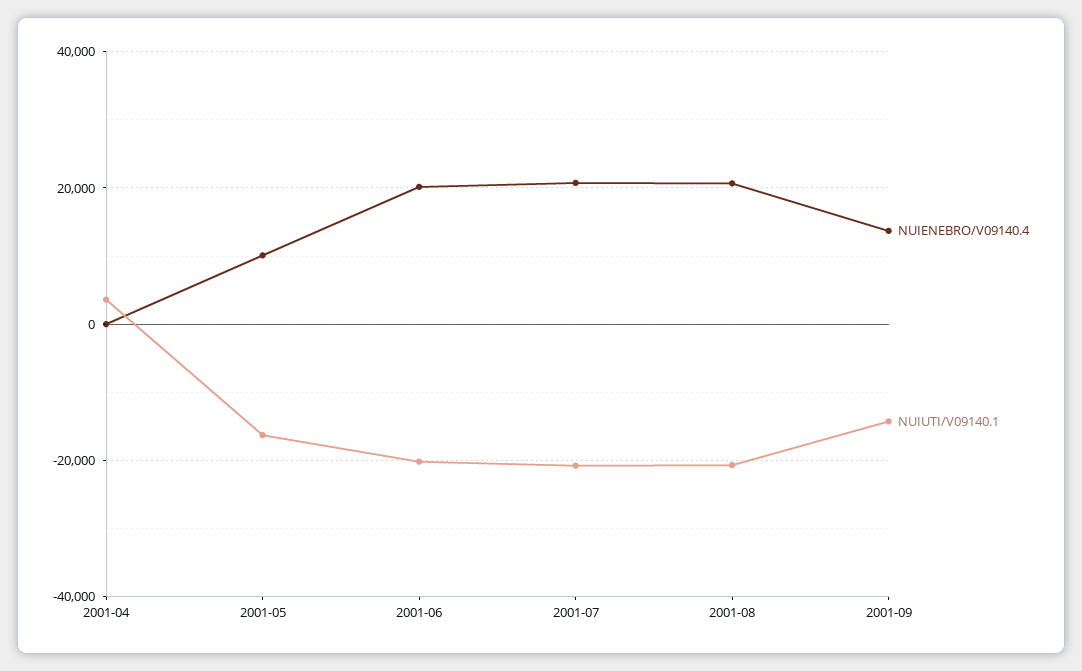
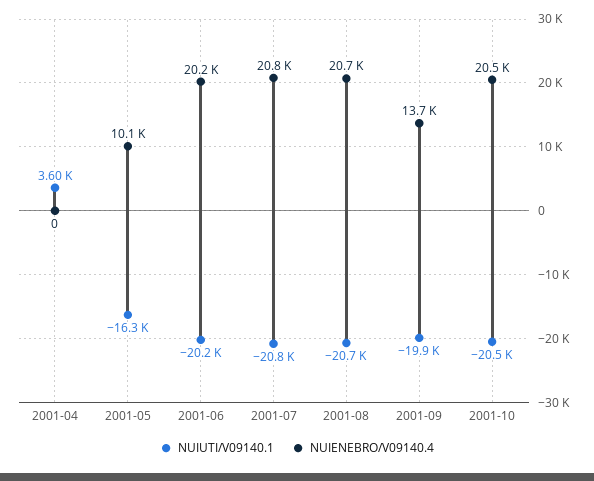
NUIUTI/V09140.1, 2001-09: -14000 -> -19900
NUIUTI/V09140.1, 2001-10: none -> -20500
NUIENEBRO/V09140.4, 2001-10: none -> 20500

